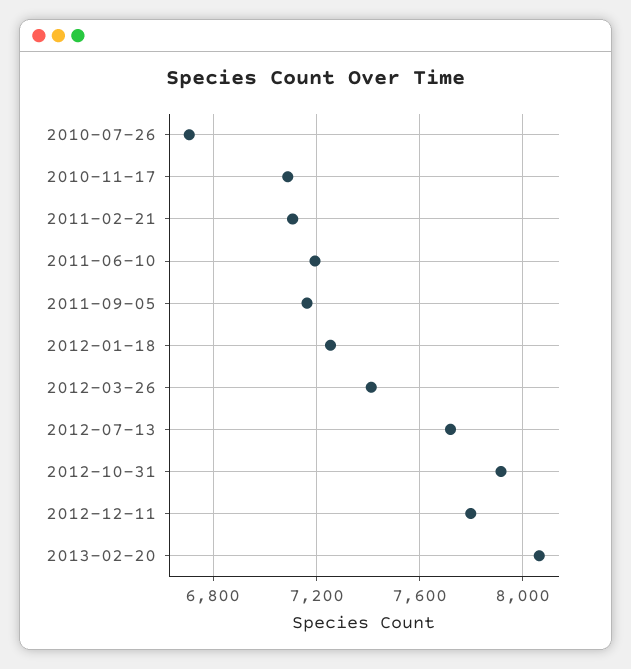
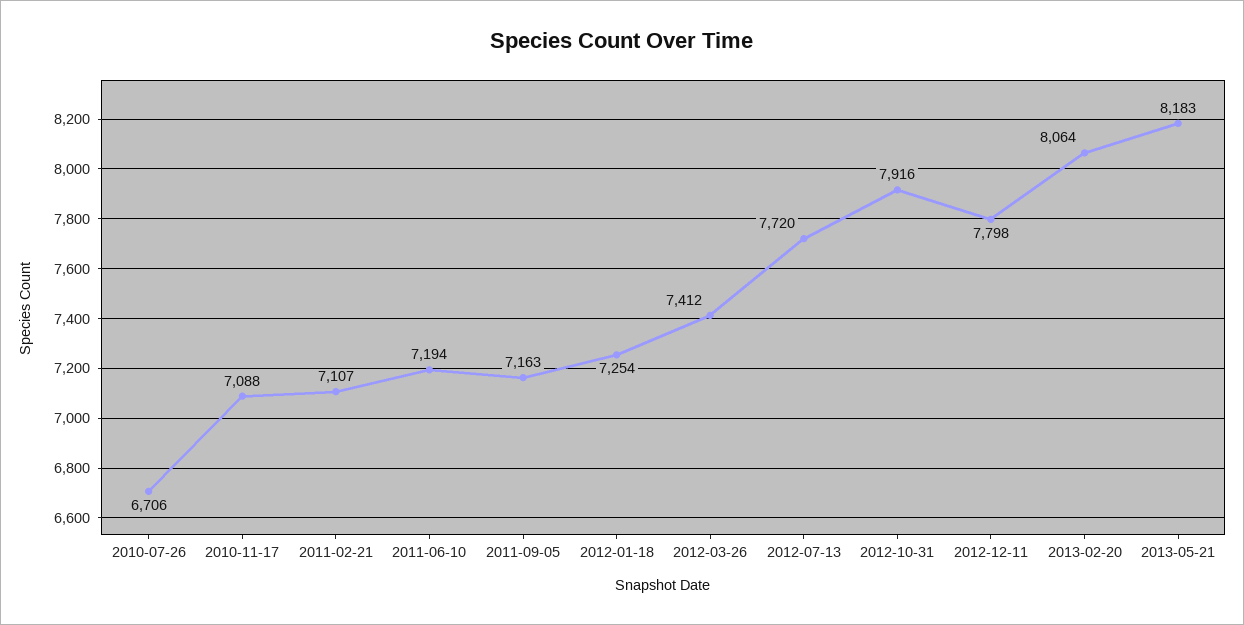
2013-05-21: none -> 8183

